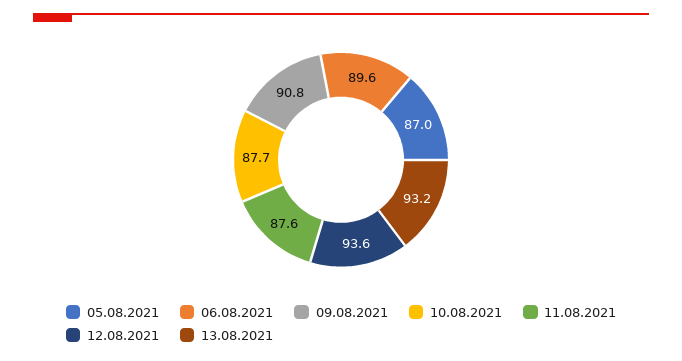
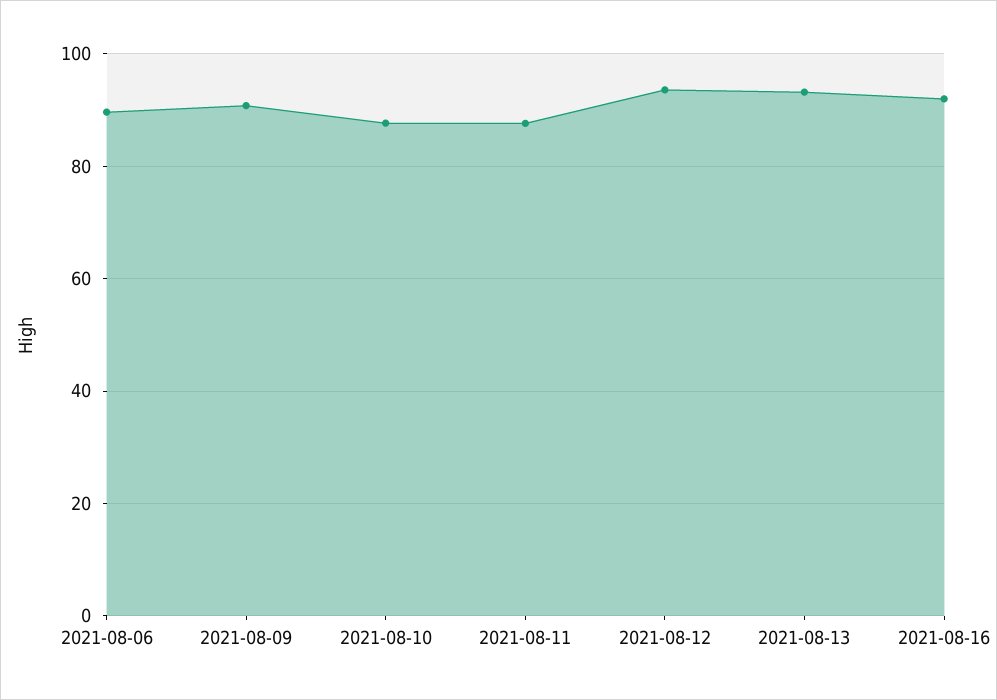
05.08.2021: 87 -> none
2021-08-16: none -> 92

